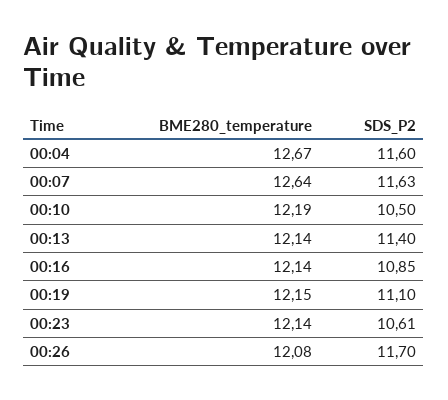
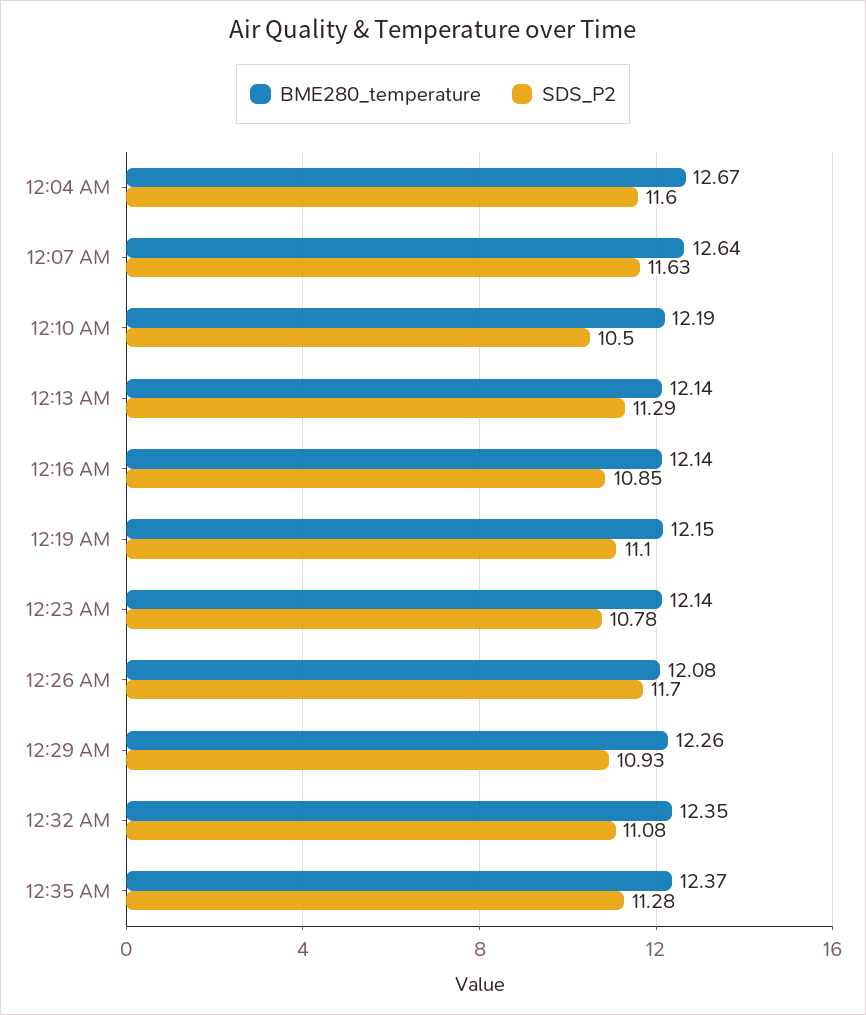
SDS_P2, 00:13: 11.4 -> 11.29
SDS_P2, 00:23: 10.61 -> 10.78
BME280_temperature, 12:29 AM: none -> 12.26
SDS_P2, 12:29 AM: none -> 10.93
BME280_temperature, 12:32 AM: none -> 12.35
SDS_P2, 12:32 AM: none -> 11.08
BME280_temperature, 12:35 AM: none -> 12.37
SDS_P2, 12:35 AM: none -> 11.28

